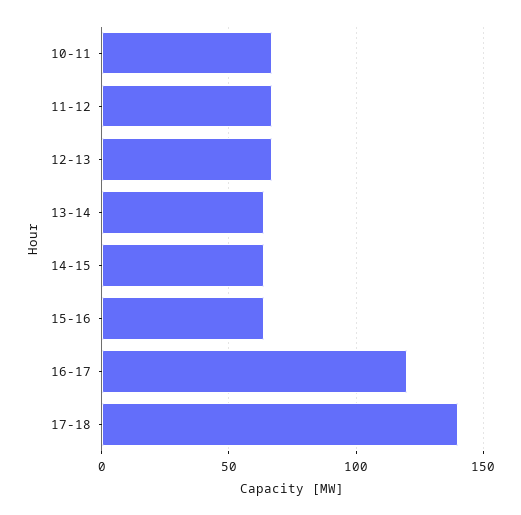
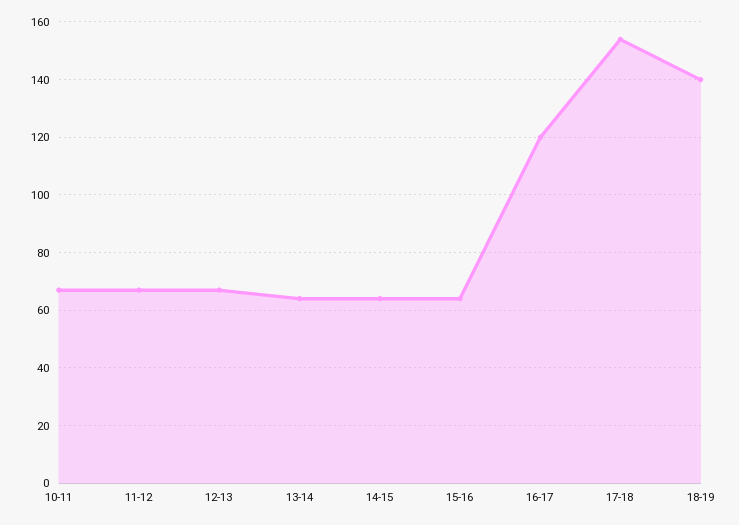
17-18: 140 -> 155
18-19: none -> 140

